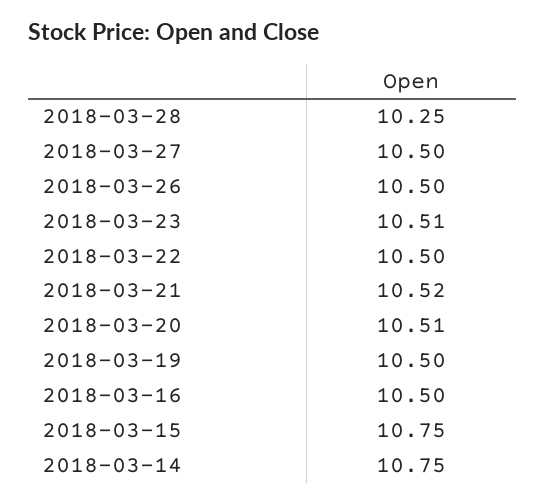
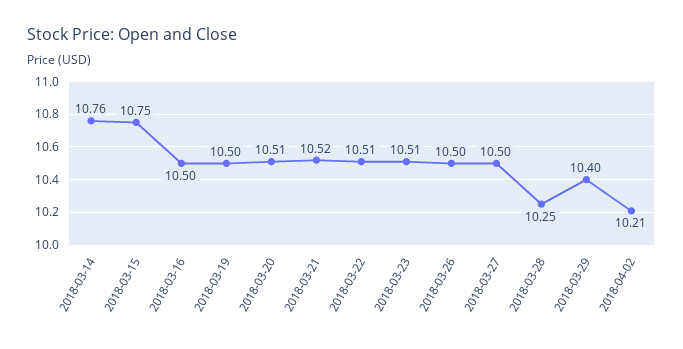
2018-03-22: 10.5 -> 10.51
2018-03-14: 10.75 -> 10.76
2018-03-29: none -> 10.4
2018-04-02: none -> 10.21

